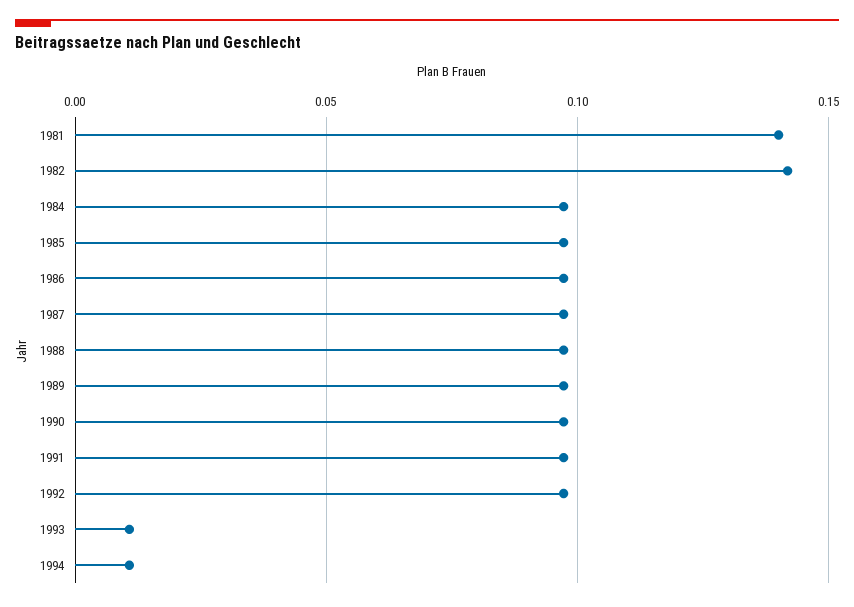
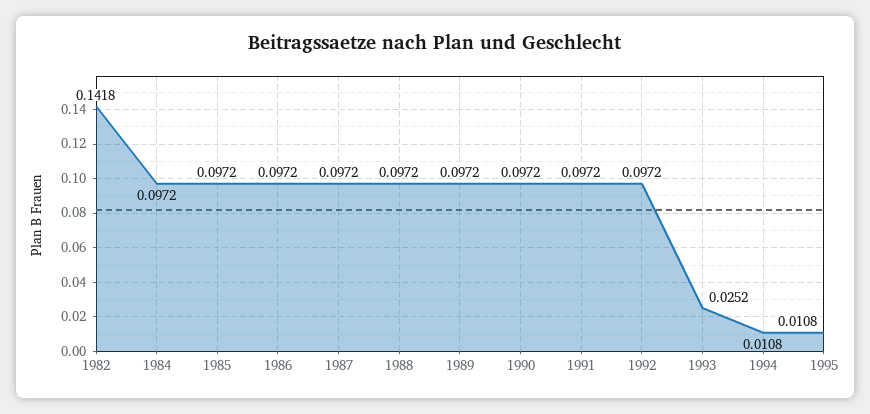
1981: 0.14 -> none
1993: 0.01 -> 0.0252
1995: none -> 0.0108

